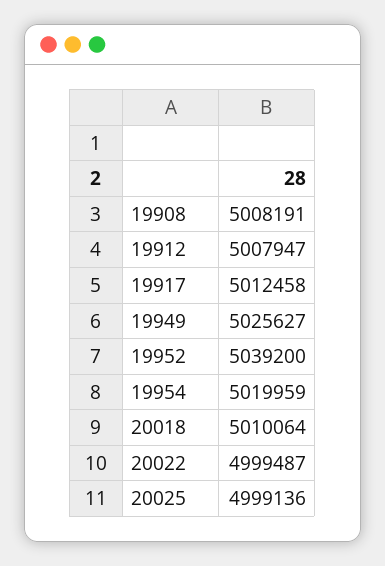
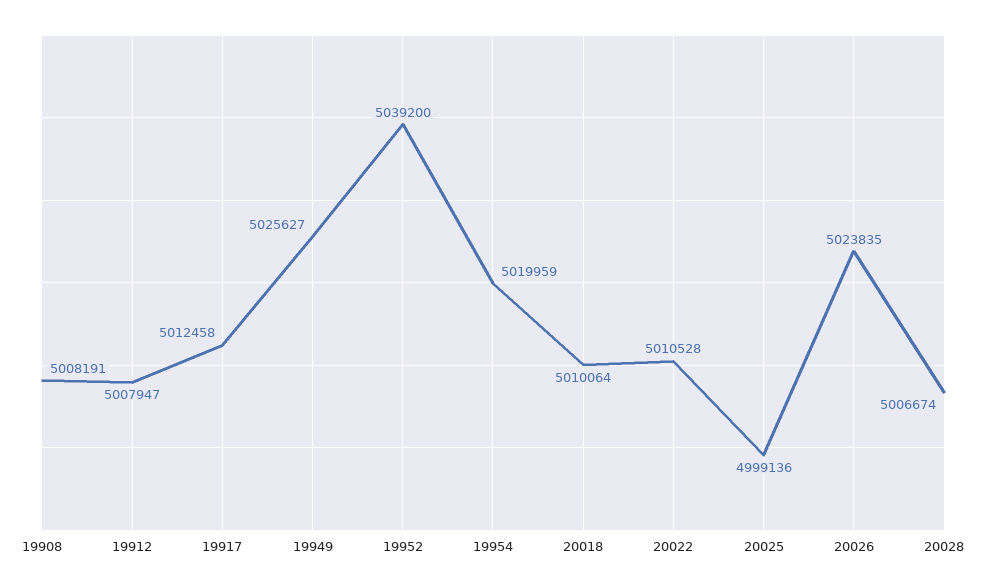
20022: 4999487 -> 5010528
20026: none -> 5023835
20028: none -> 5006674

